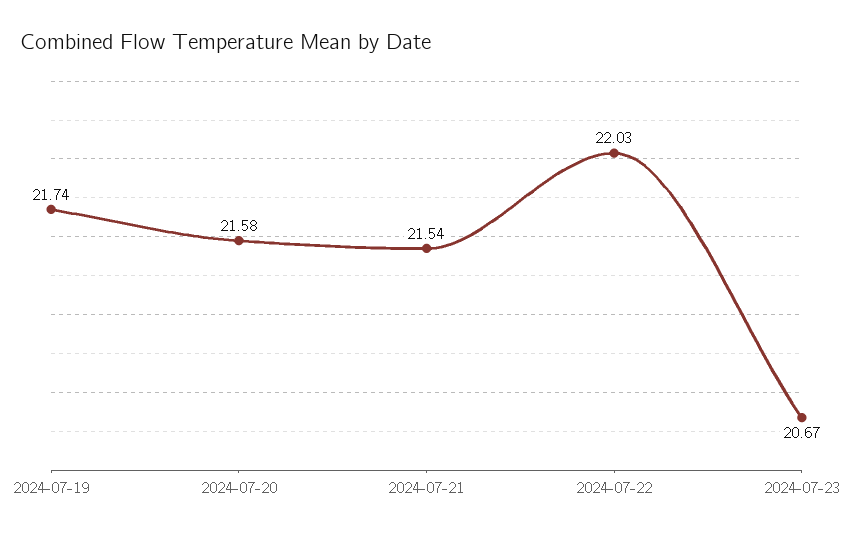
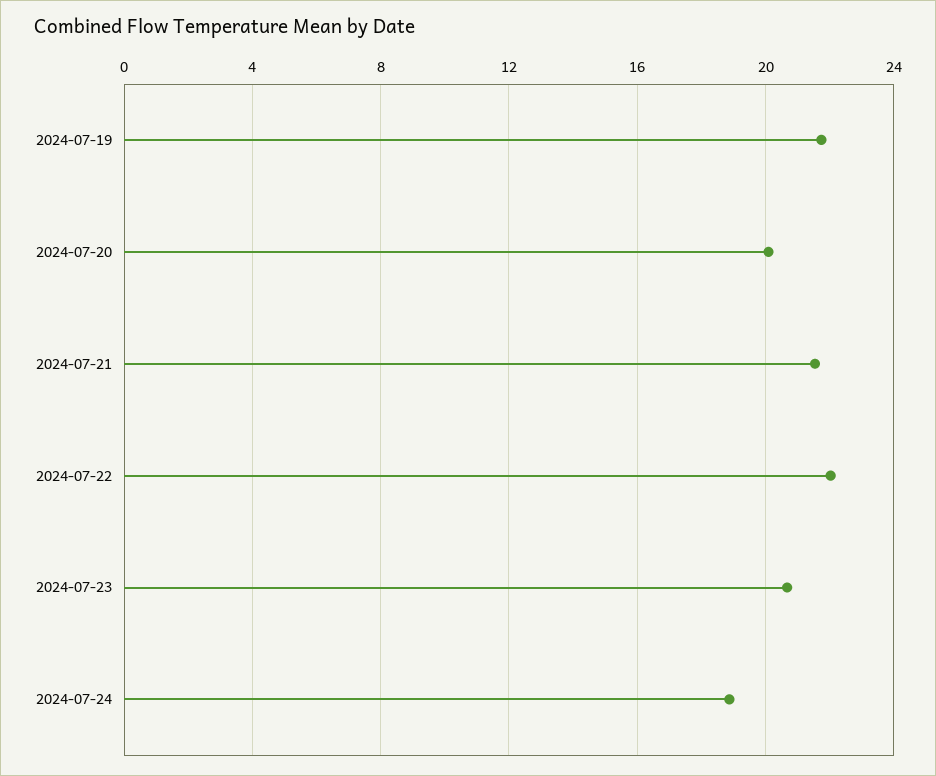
2024-07-20: 21.58 -> 20
2024-07-24: none -> 19

